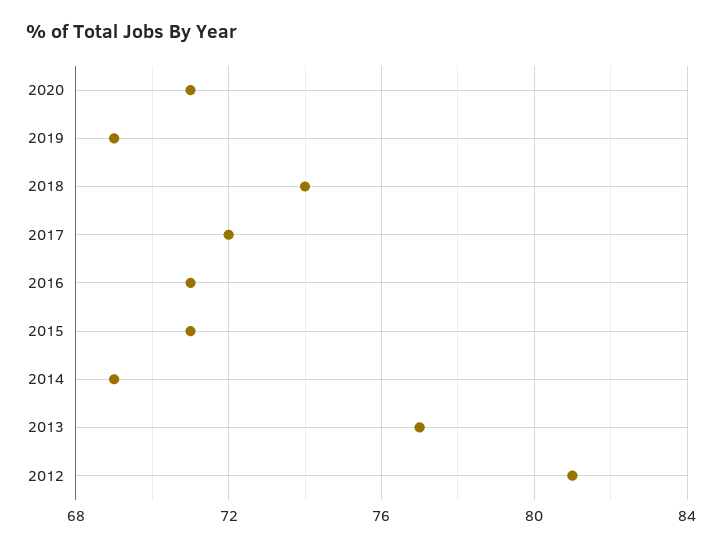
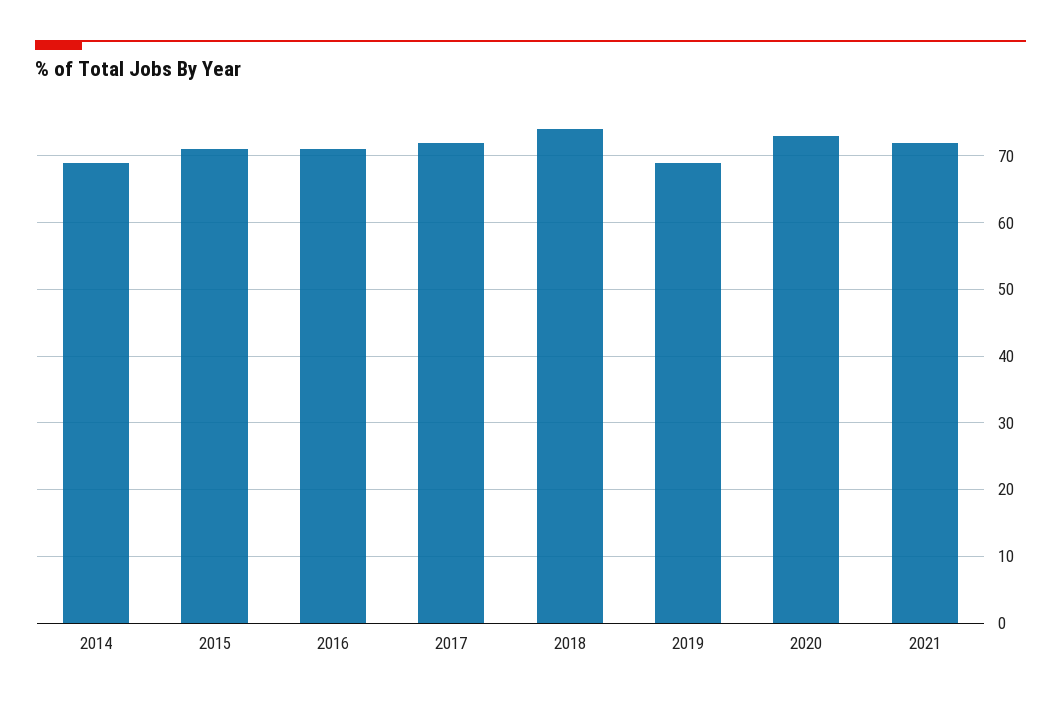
2020: 71 -> 73
2013: 77 -> none
2012: 81 -> none
2021: none -> 72

